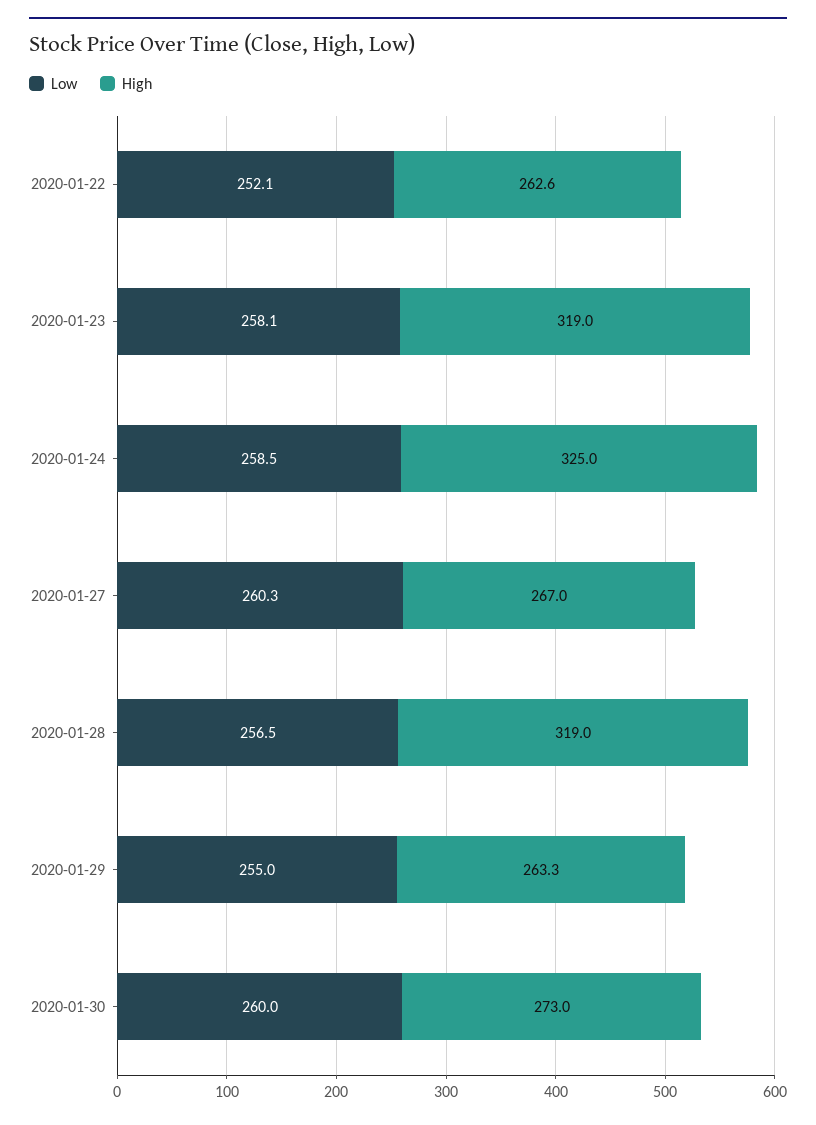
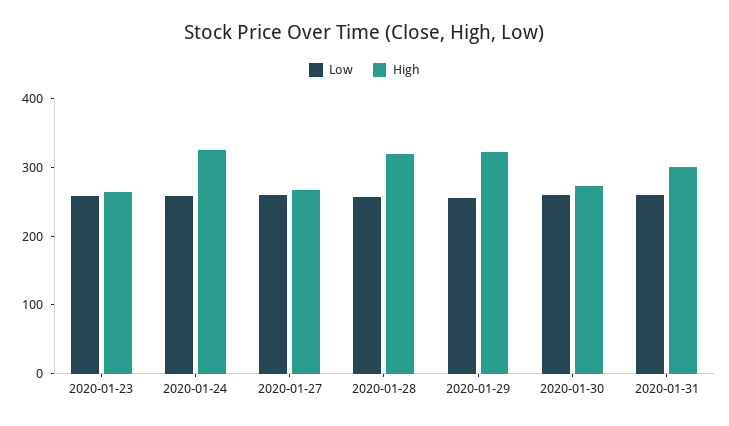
Low, 2020-01-22: 252.1 -> none
High, 2020-01-22: 262.6 -> none
High, 2020-01-23: 319 -> 260
High, 2020-01-29: 263.3 -> 320
Low, 2020-01-31: none -> 260
High, 2020-01-31: none -> 300

